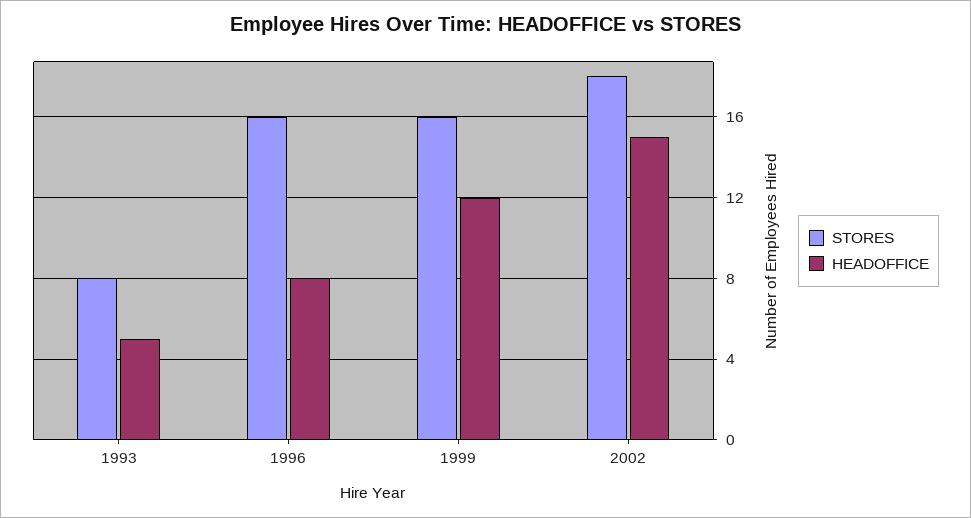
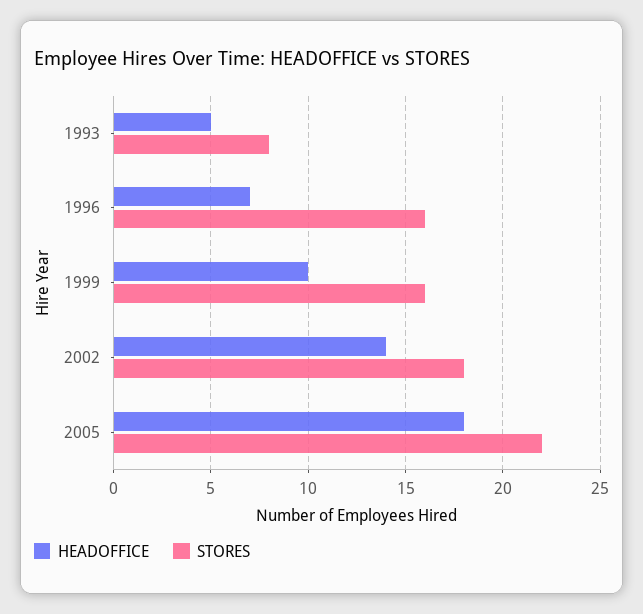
HEADOFFICE, 1996: 8 -> 7
HEADOFFICE, 1999: 12 -> 10
HEADOFFICE, 2002: 15 -> 14
HEADOFFICE, 2005: none -> 18
STORES, 2005: none -> 22

